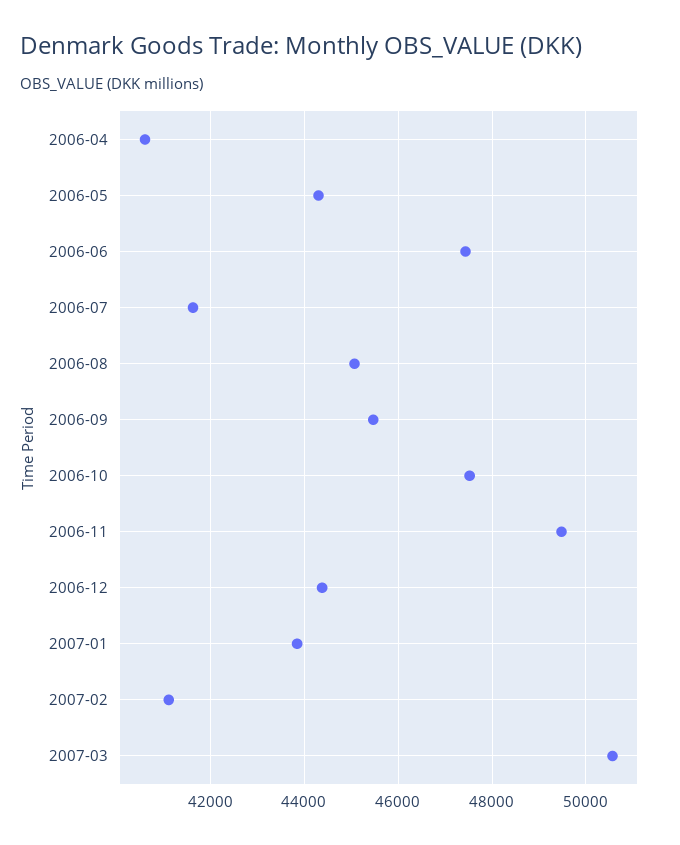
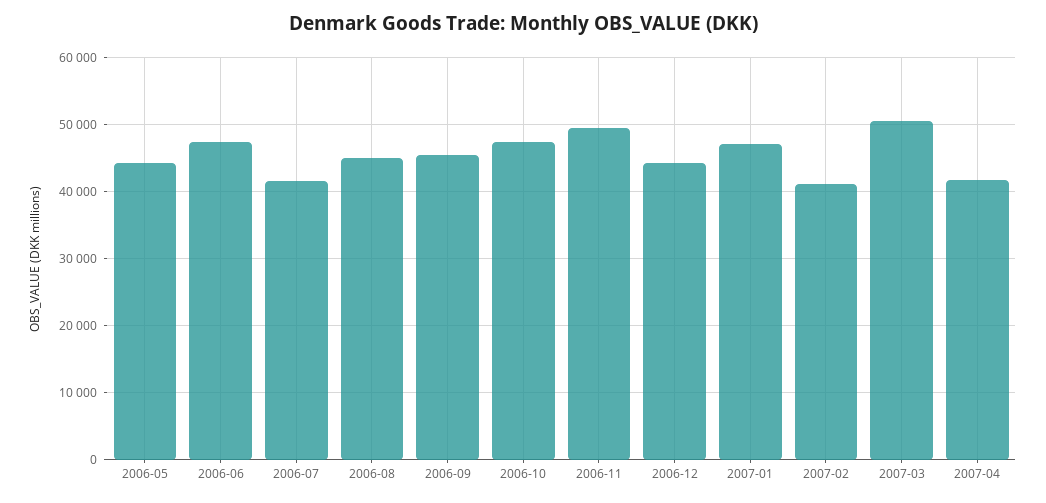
2006-04: 40600 -> none
2007-01: 43800 -> 47000
2007-04: none -> 42000

